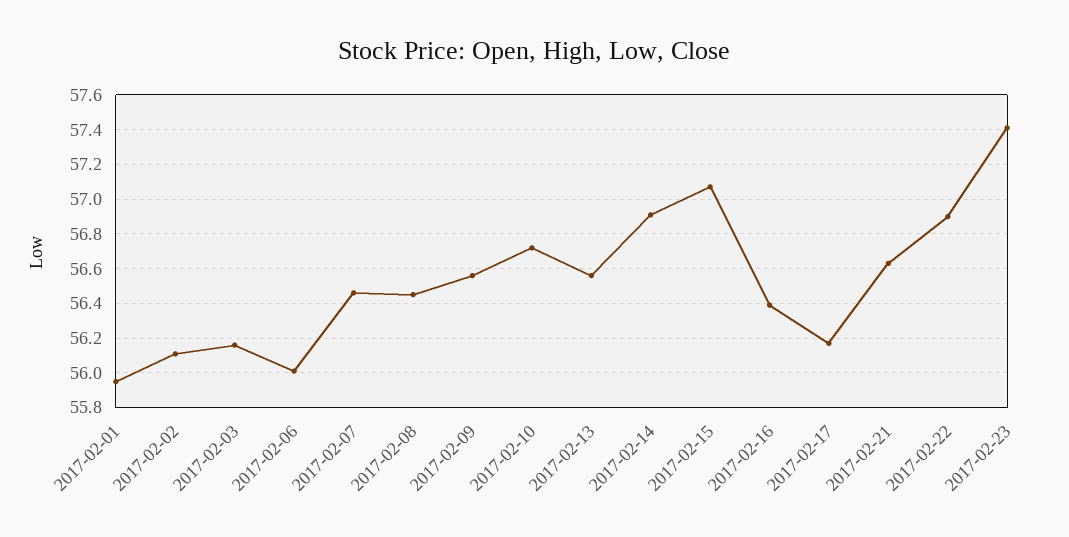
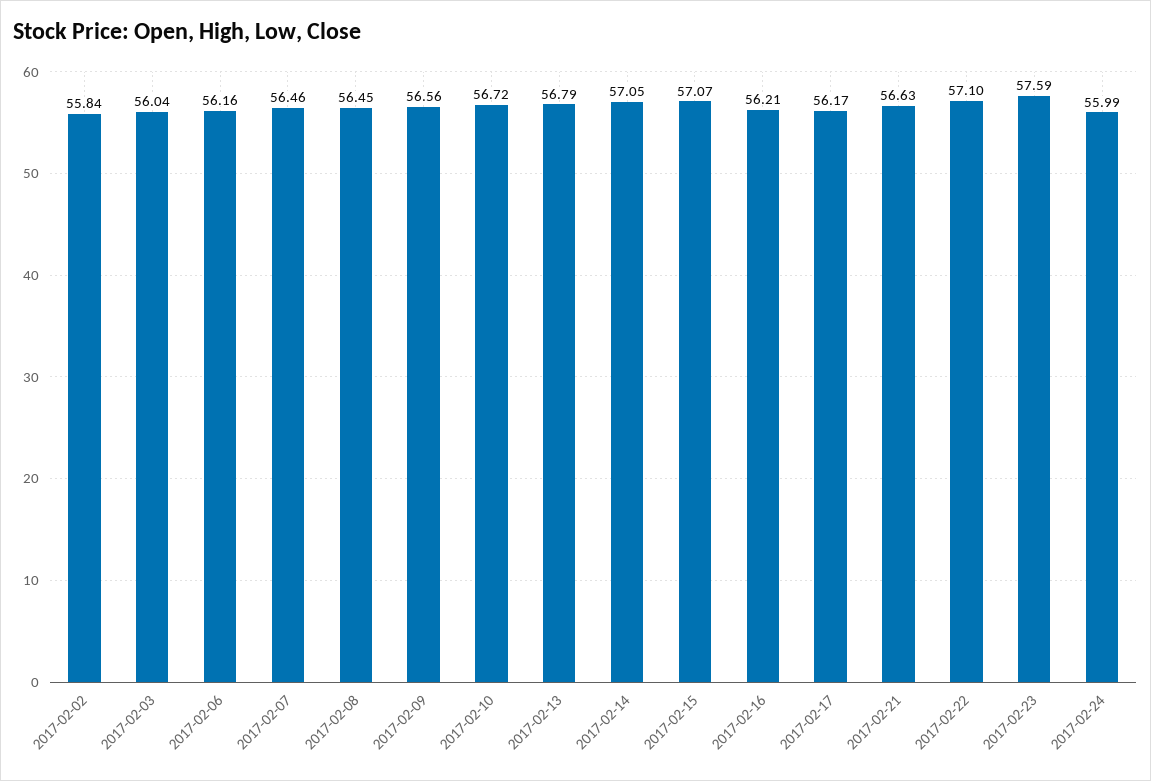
2017-02-01: 55.95 -> none
2017-02-02: 56.1 -> 55.84
2017-02-03: 56.15 -> 56.04
2017-02-06: 56 -> 56.16
2017-02-13: 56.55 -> 56.79
2017-02-14: 56.9 -> 57.05
2017-02-16: 56.4 -> 56.21
2017-02-22: 56.9 -> 57.1
2017-02-23: 57.4 -> 57.59
2017-02-24: none -> 55.99

